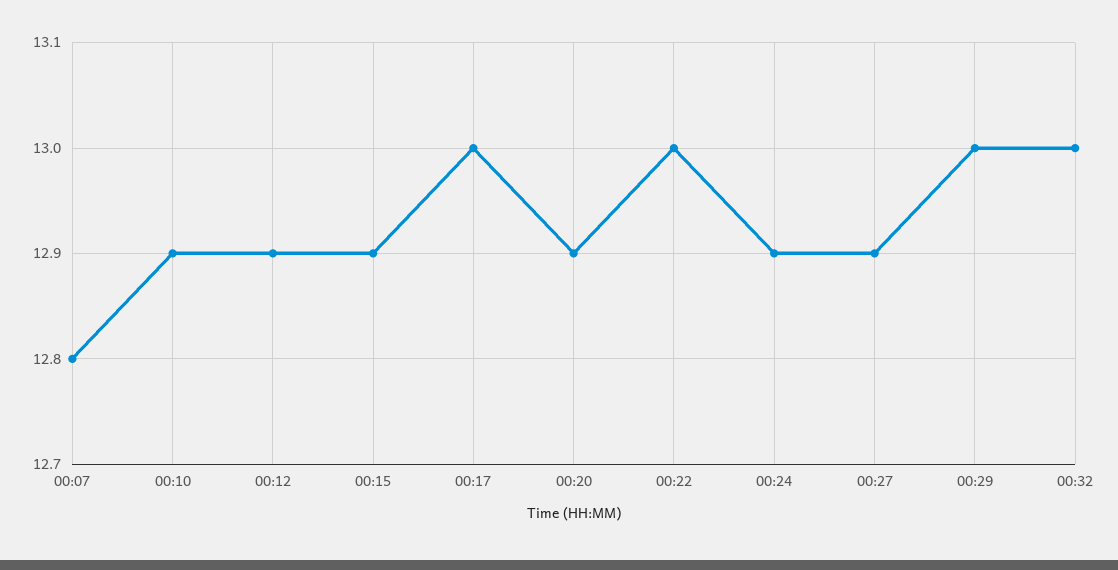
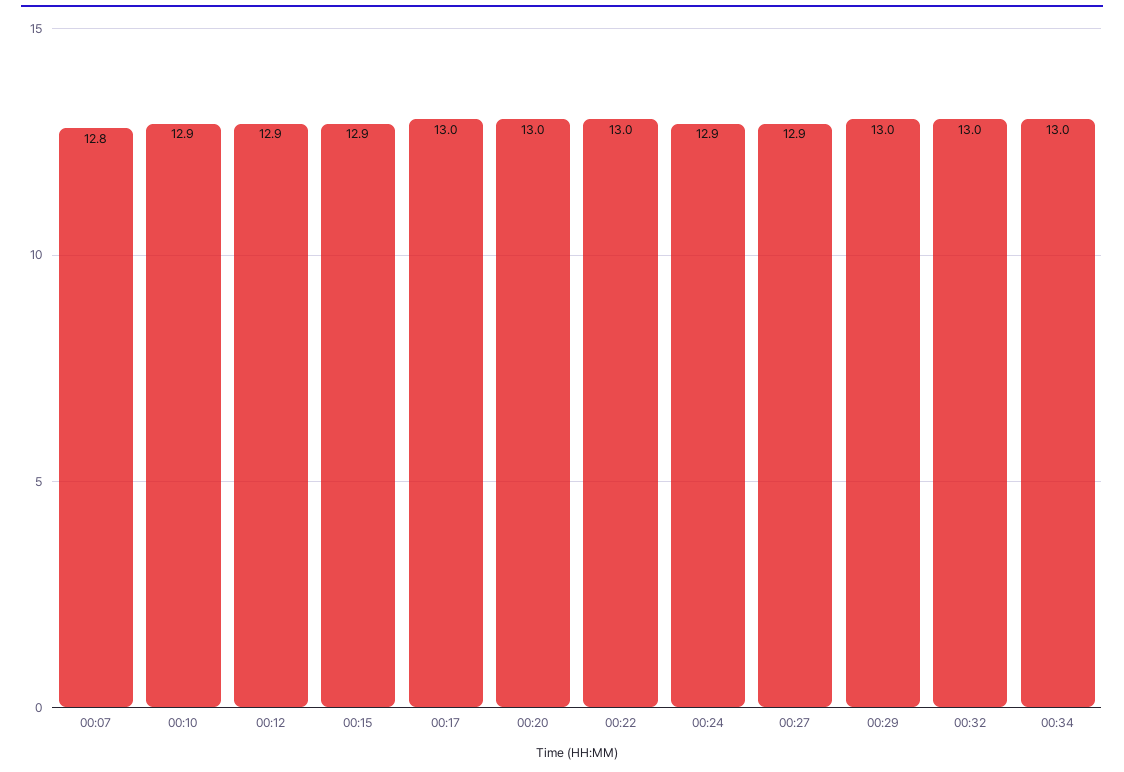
00:20: 12.9 -> 13
00:34: none -> 13

